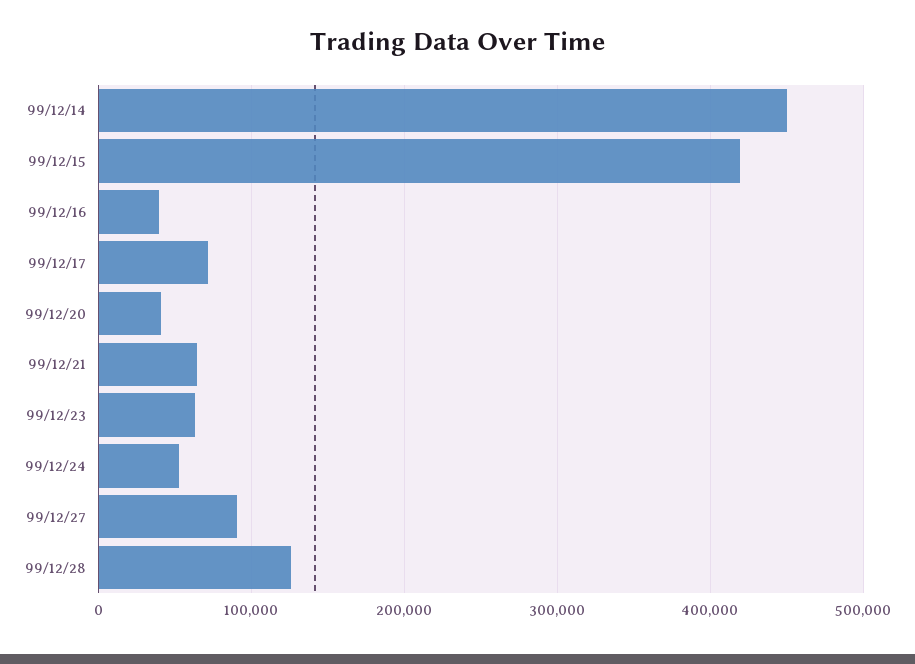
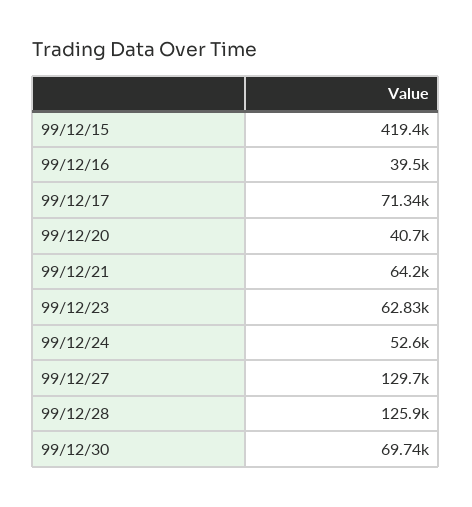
99/12/14: 450000 -> none
99/12/27: 90000 -> 129700
99/12/30: none -> 69740

